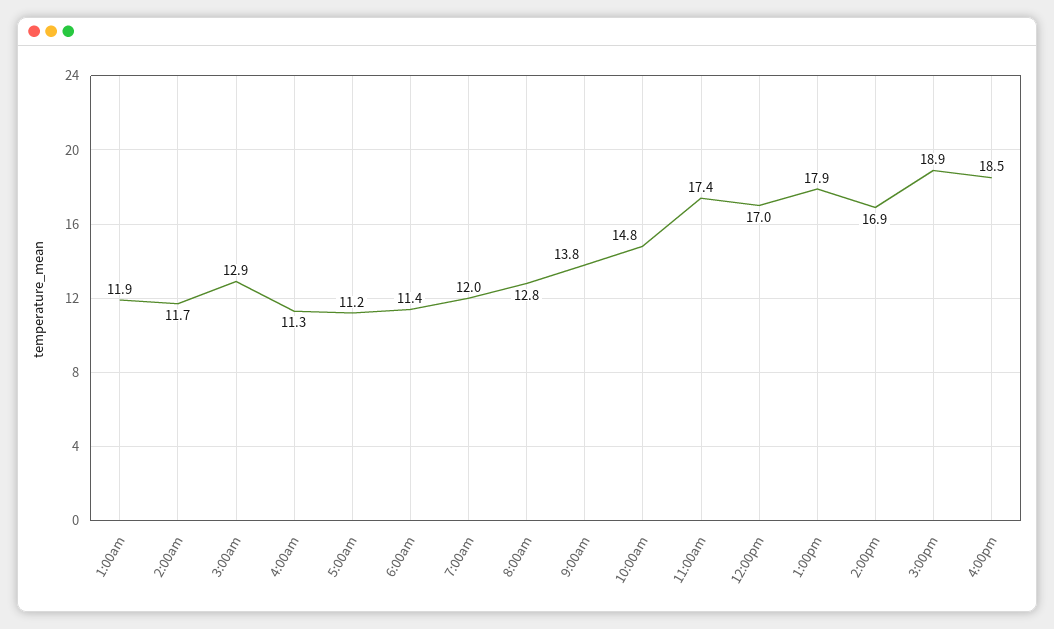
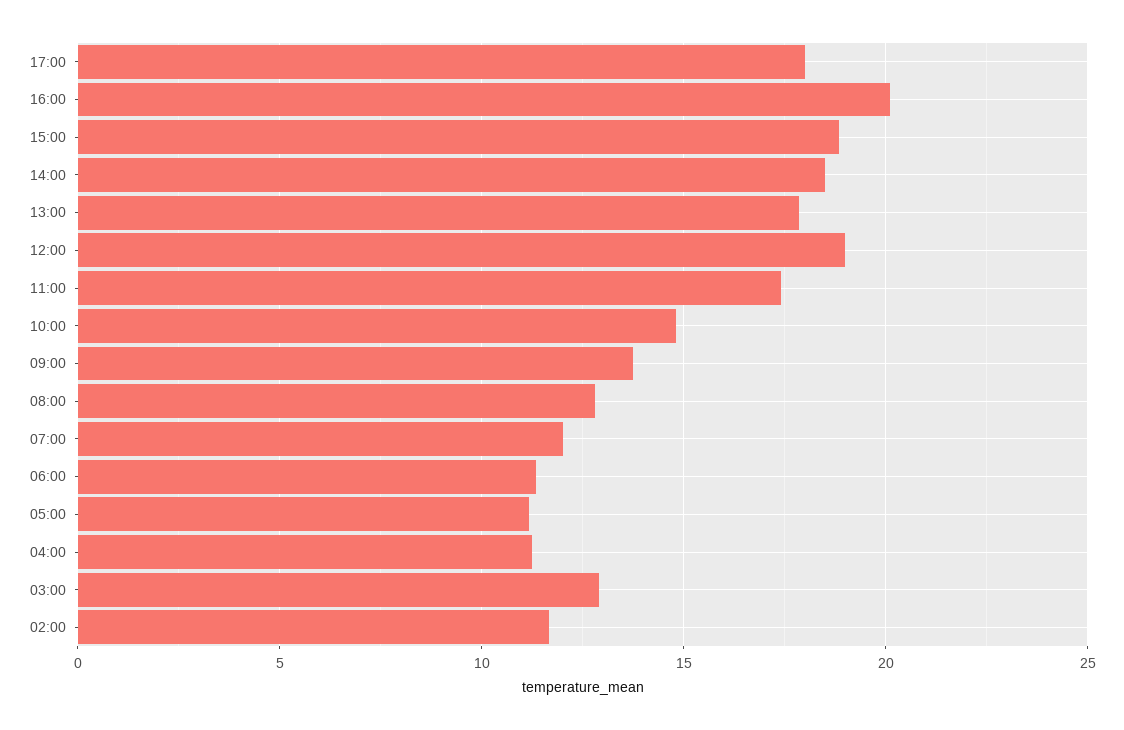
1:00am: 11.9 -> none
12:00pm: 17 -> 19
2:00pm: 16.9 -> 18.5
4:00pm: 18.5 -> 20
17:00: none -> 18

